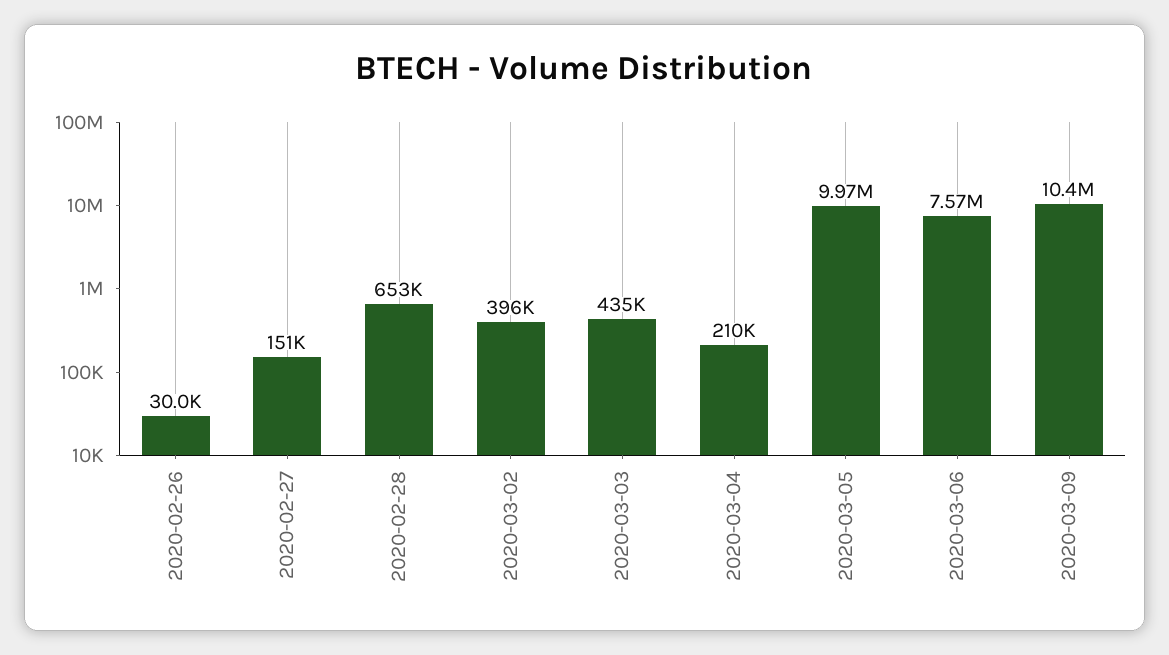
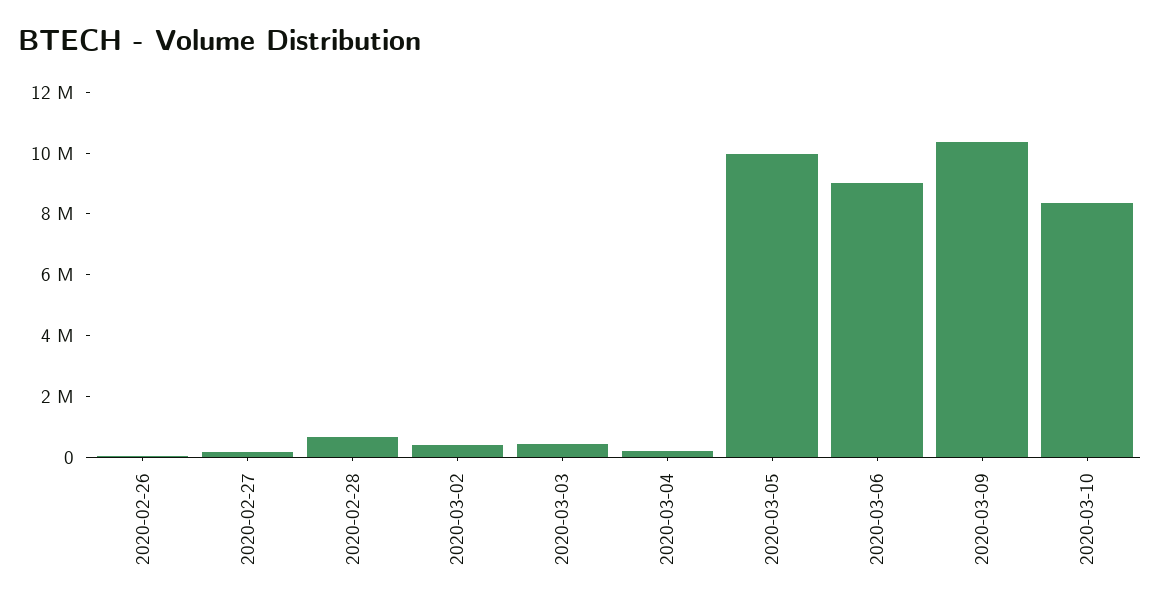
2020-03-06: 7570000 -> 9000000
2020-03-10: none -> 8500000

